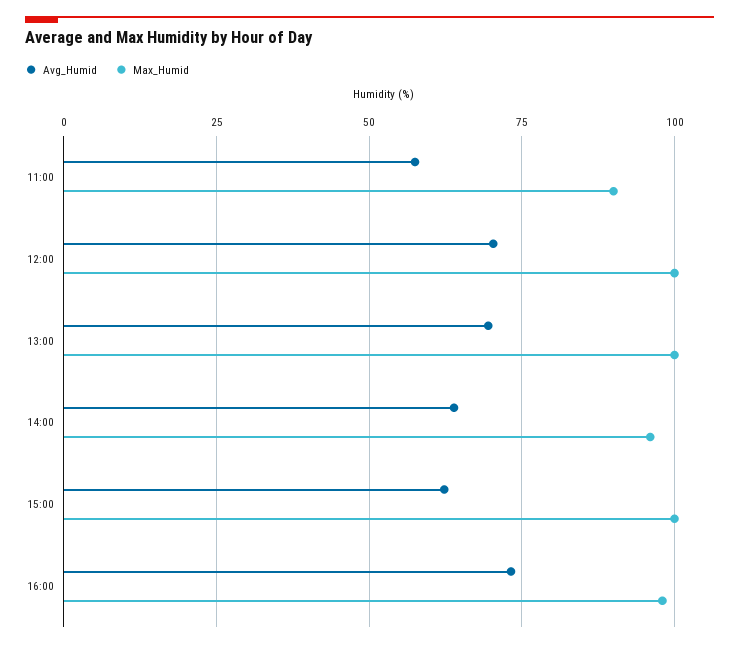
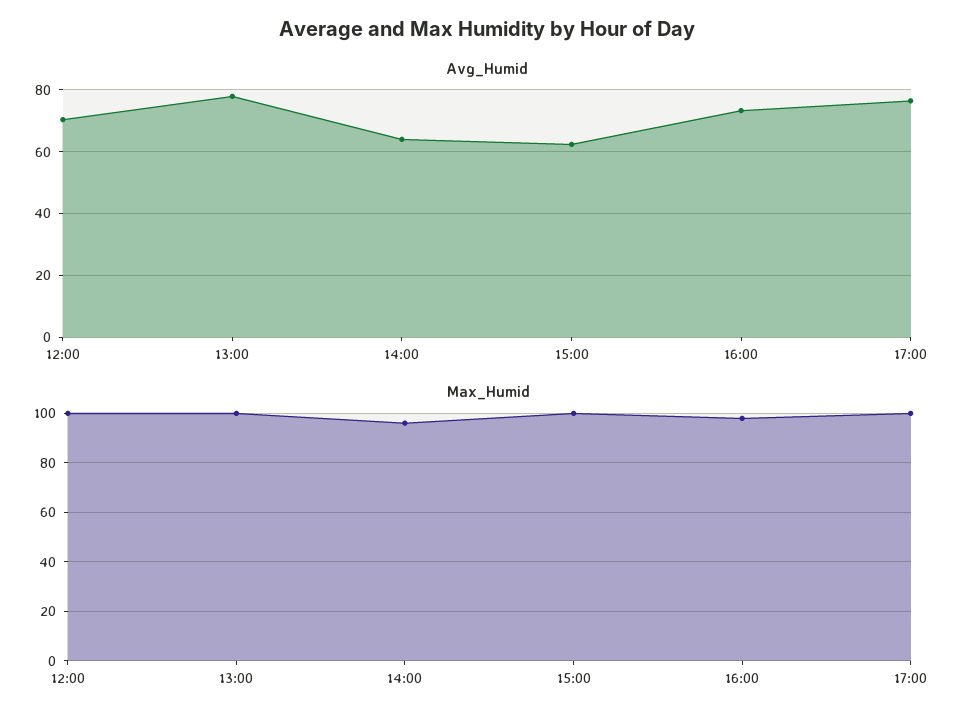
Avg_Humid, 11:00: 57.5 -> none
Max_Humid, 11:00: 90 -> none
Avg_Humid, 13:00: 70 -> 78
Avg_Humid, 17:00: none -> 76
Max_Humid, 17:00: none -> 100

